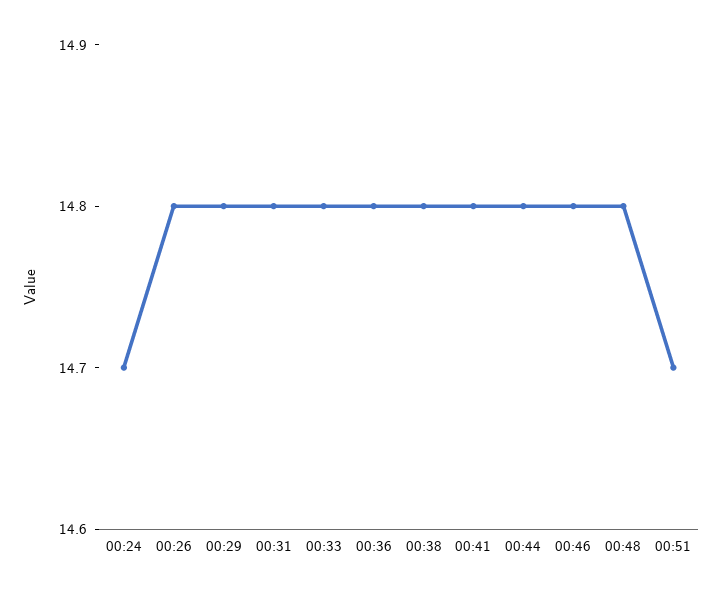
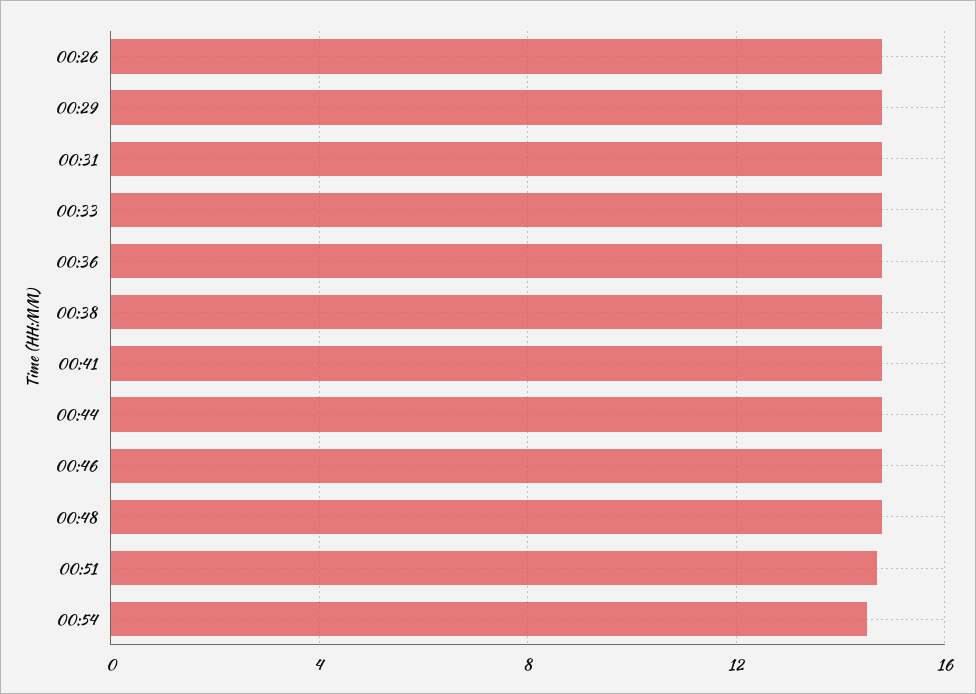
00:24: 14.7 -> none
00:54: none -> 14.5

